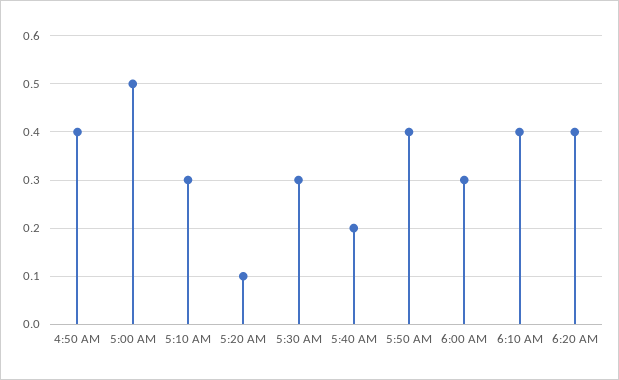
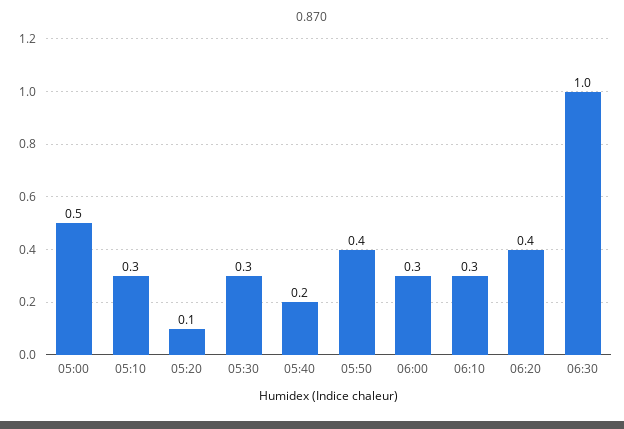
4:50 AM: 0.4 -> none
6:10 AM: 0.4 -> 0.3
06:30: none -> 1

